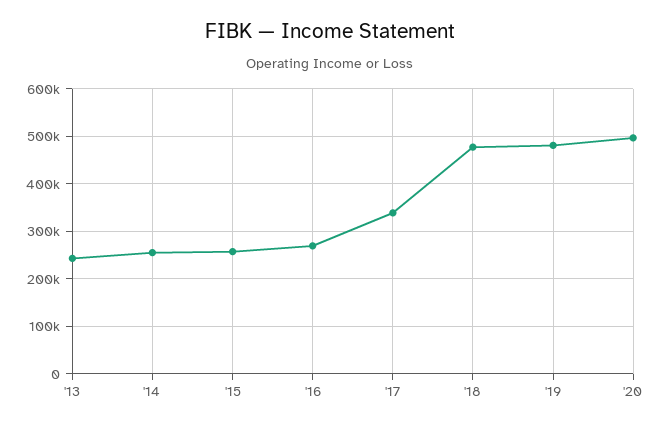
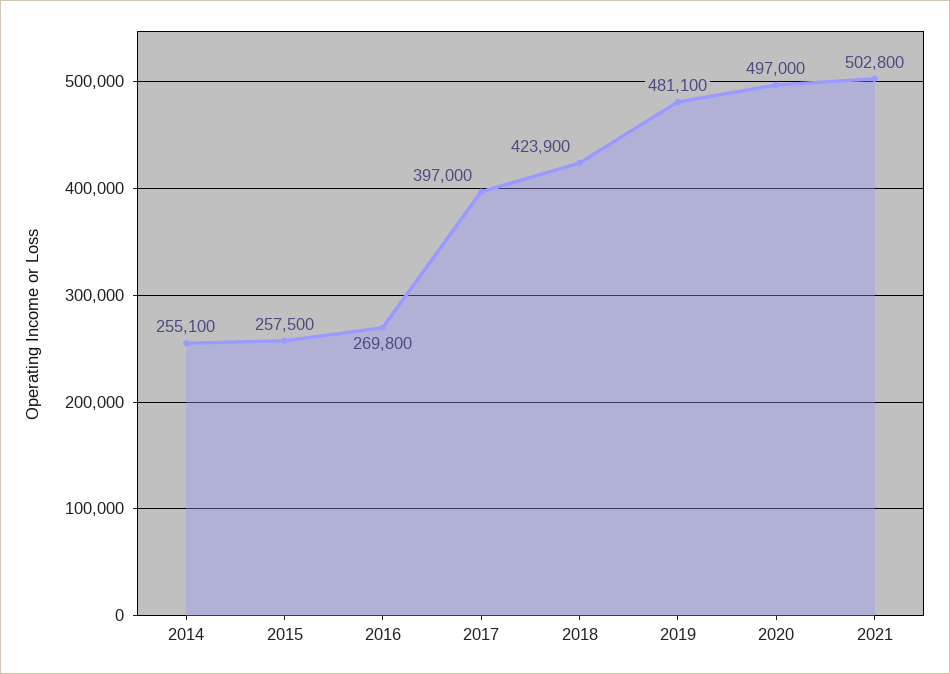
'13: 240000 -> none
'17: 340000 -> 397000
'18: 480000 -> 423900
2021: none -> 502800

